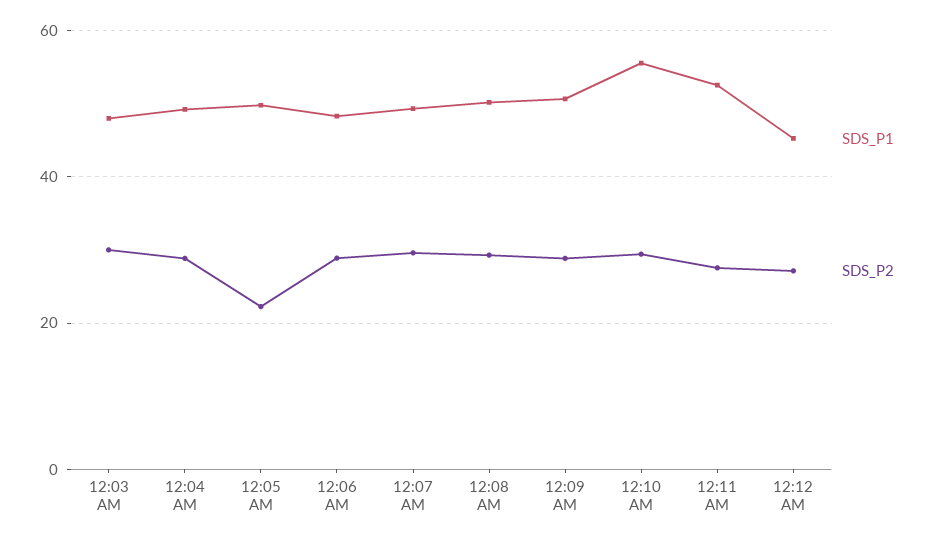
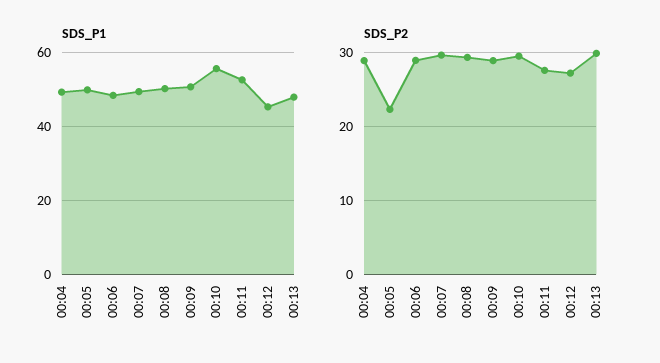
SDS_P1, 12:03 AM: 48 -> none
SDS_P2, 12:03 AM: 30 -> none
SDS_P1, 00:13: none -> 48
SDS_P2, 00:13: none -> 30

